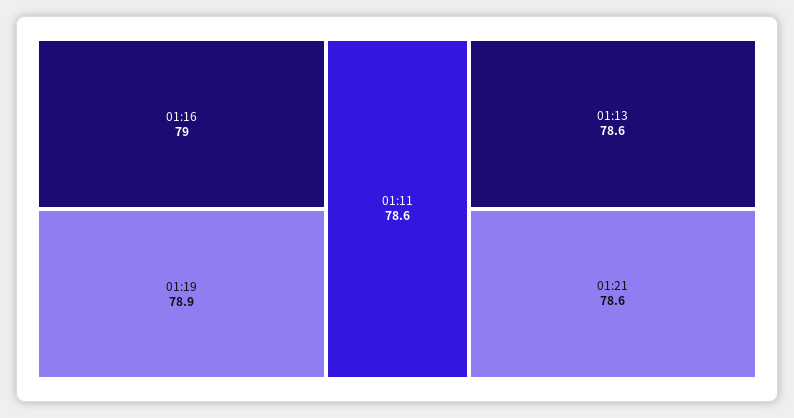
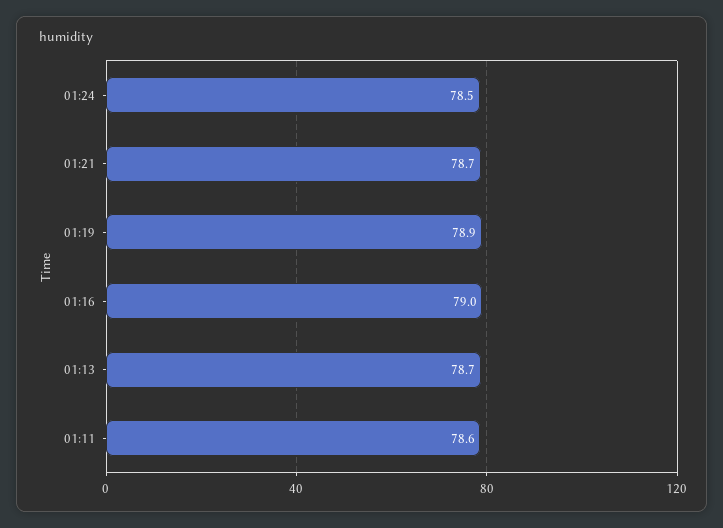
01:13: 78.6 -> 78.7
01:21: 78.6 -> 78.7
01:24: none -> 78.5

